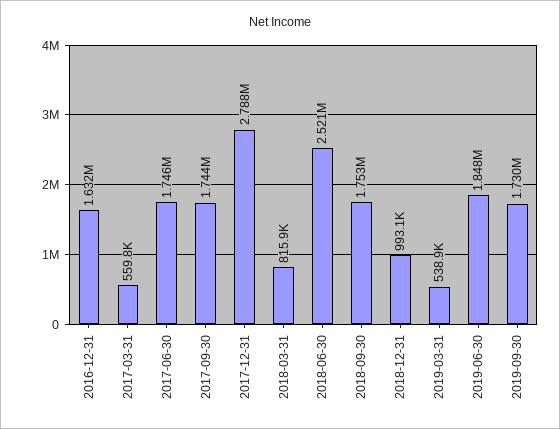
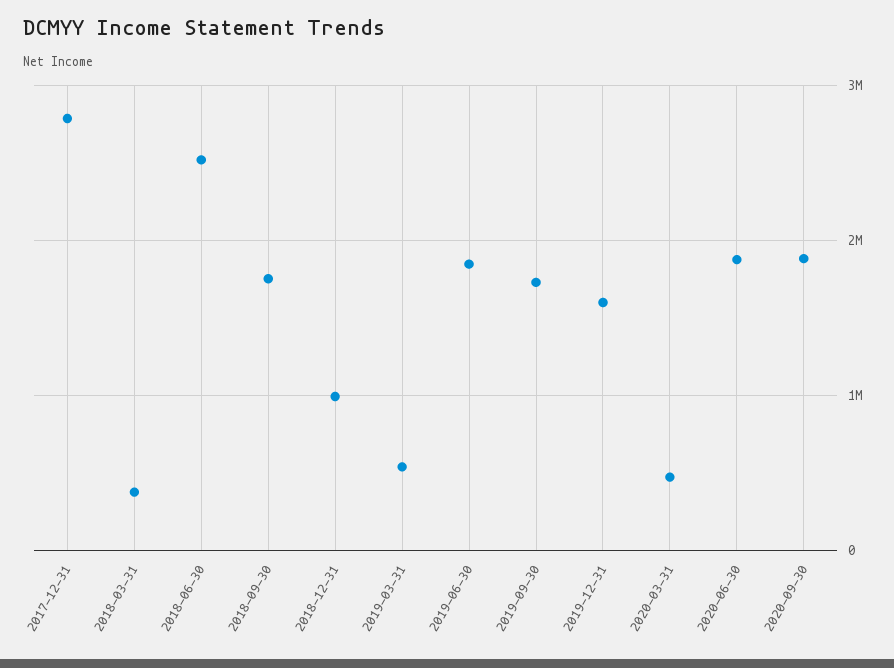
2016-12-31: 1632000 -> none
2017-03-31: 559800 -> none
2017-06-30: 1746000 -> none
2017-09-30: 1744000 -> none
2018-03-31: 815900 -> 400000
2019-12-31: none -> 1600000
2020-03-31: none -> 500000
2020-06-30: none -> 1900000
2020-09-30: none -> 1900000

